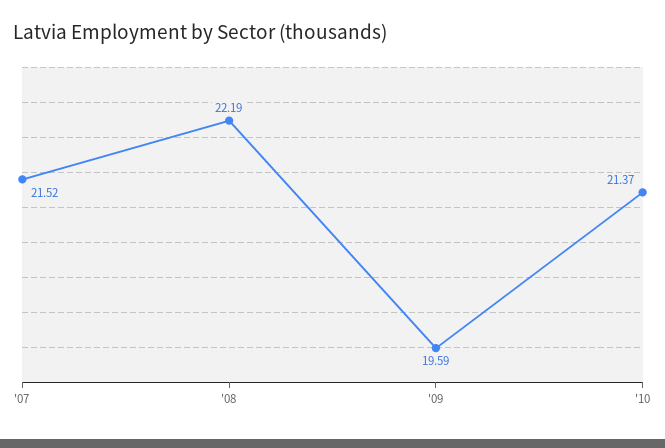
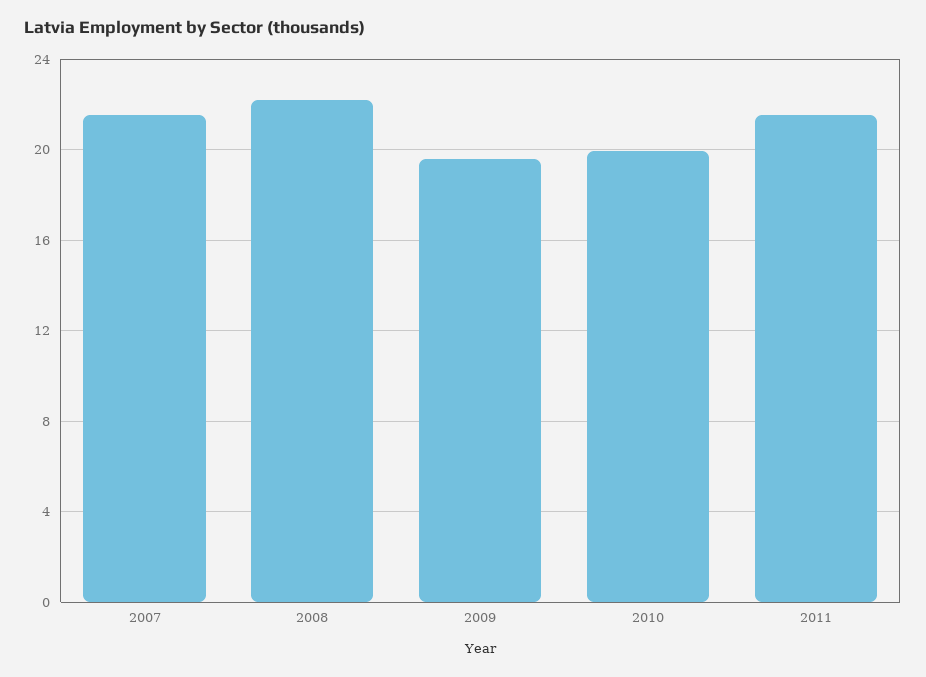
'10: 21.37 -> 20
2011: none -> 21.5

